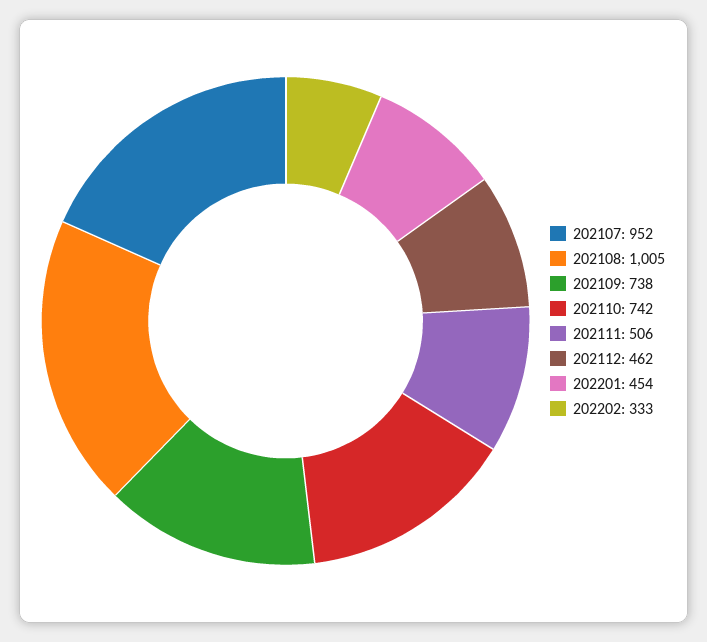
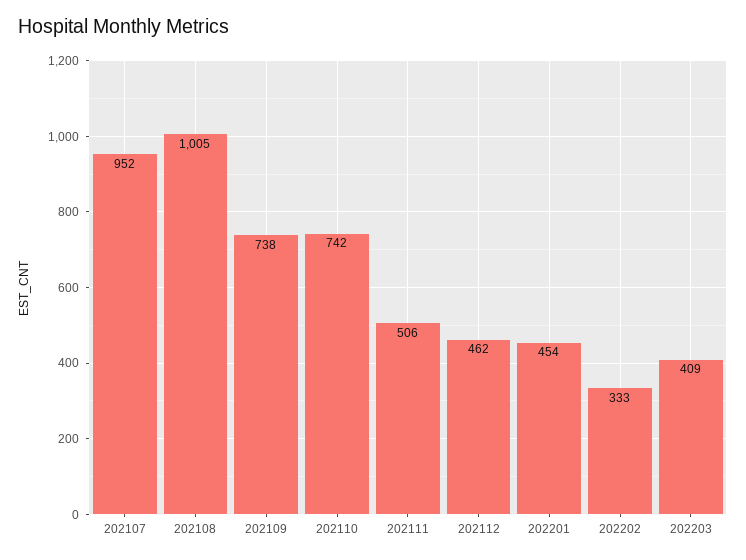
202203: none -> 409

